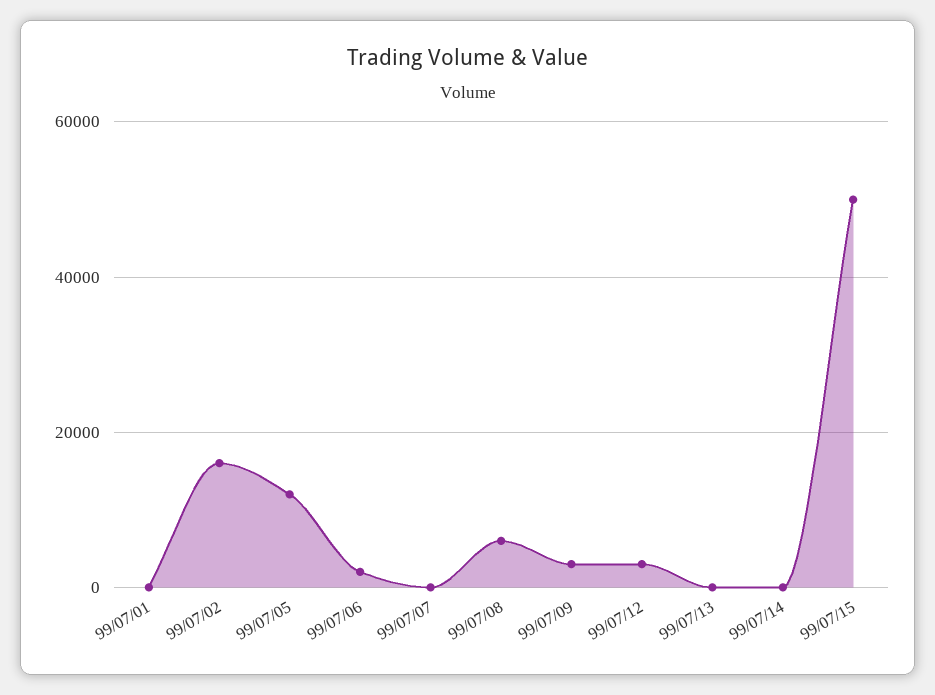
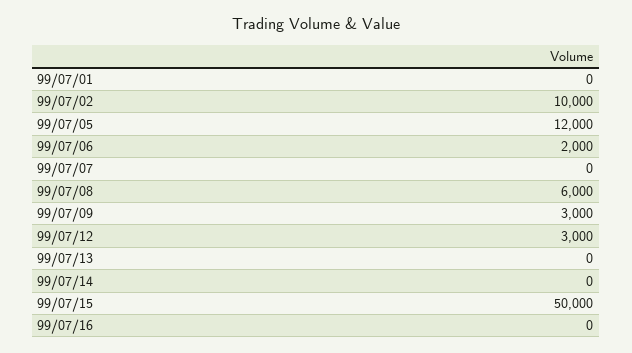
99/07/02: 16000 -> 10000
99/07/16: none -> 0

